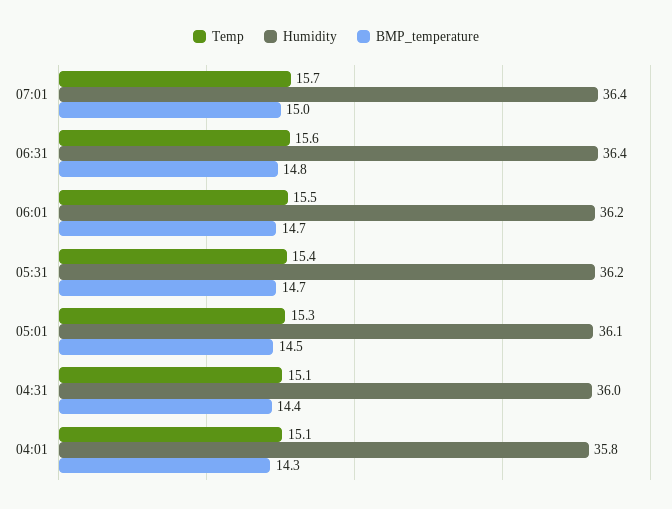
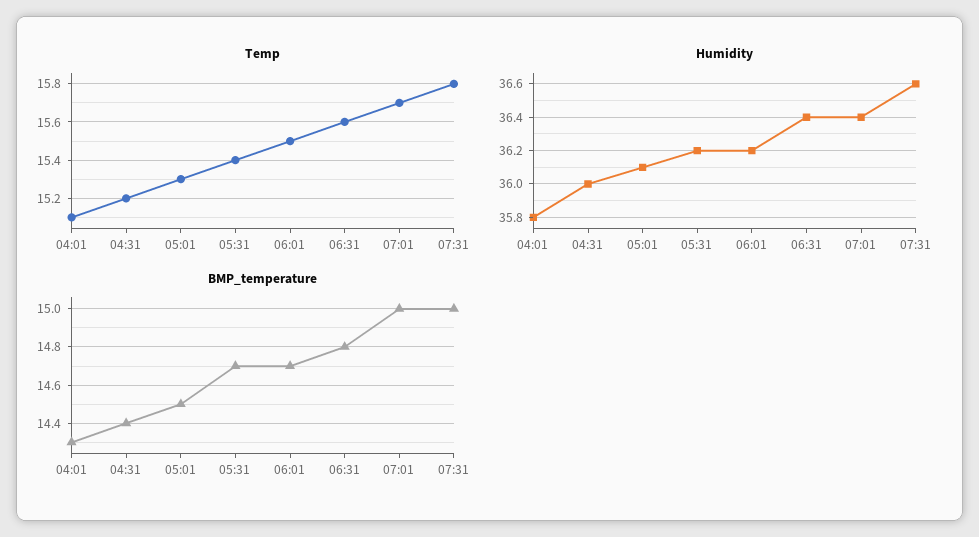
Temp, 04:31: 15.1 -> 15.2
Temp, 07:31: none -> 15.8
Humidity, 07:31: none -> 36.6
BMP_temperature, 07:31: none -> 15

